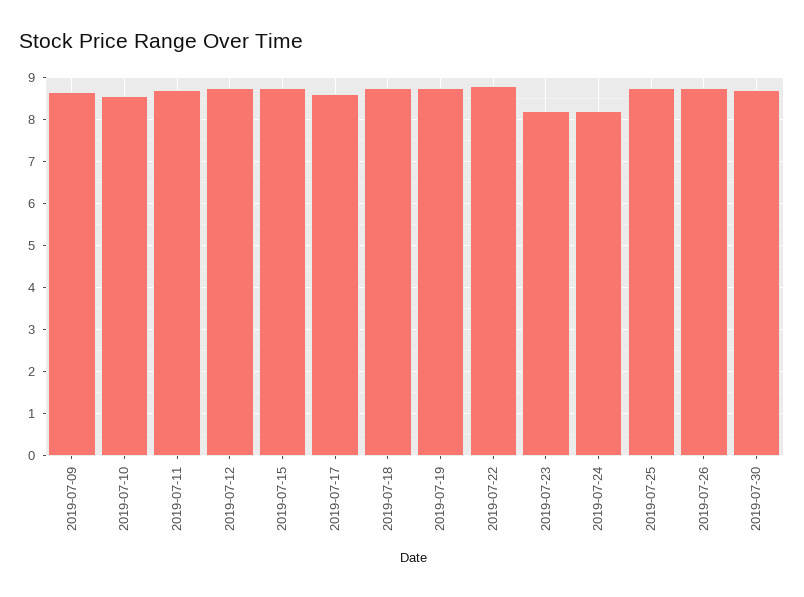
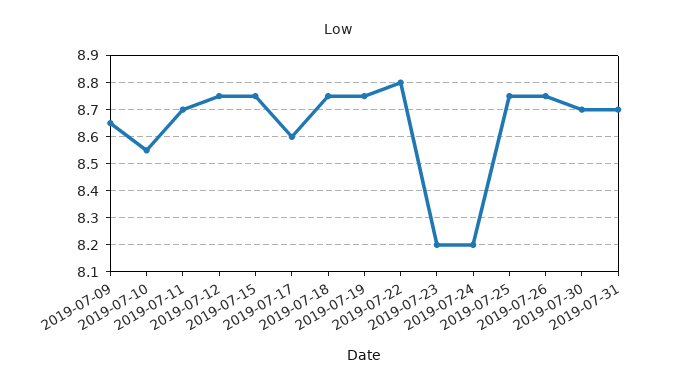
2019-07-31: none -> 8.7

